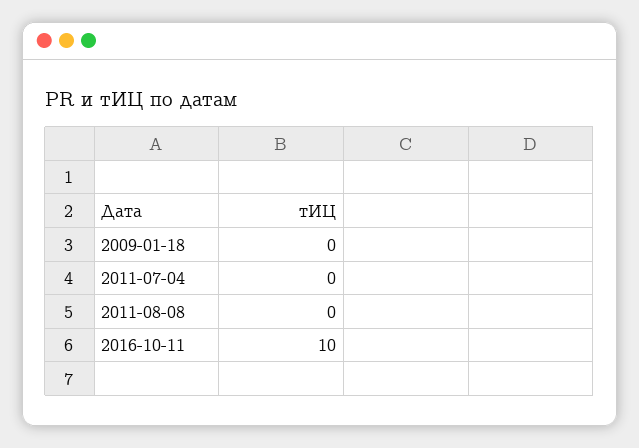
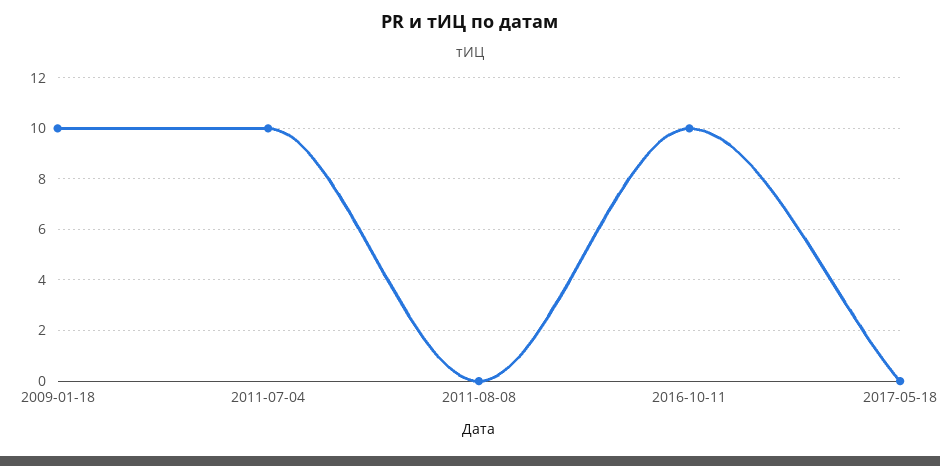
2009-01-18: 0 -> 10
2011-07-04: 0 -> 10
2017-05-18: none -> 0

